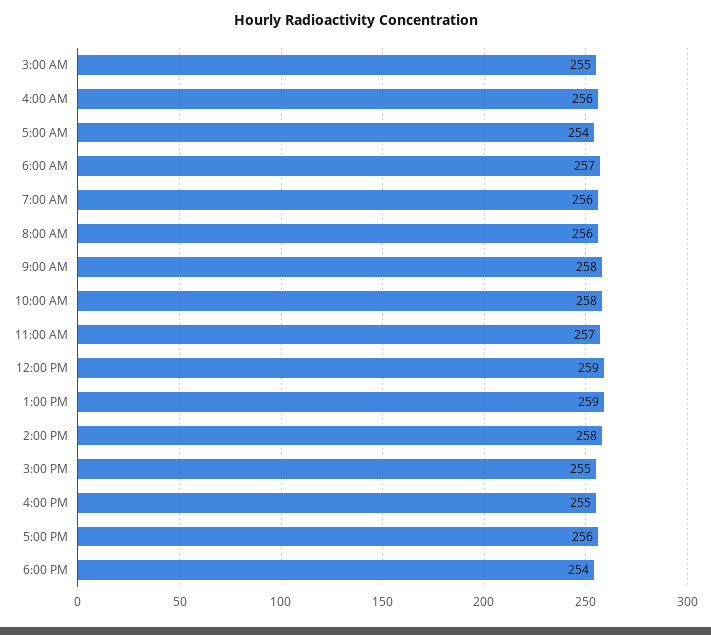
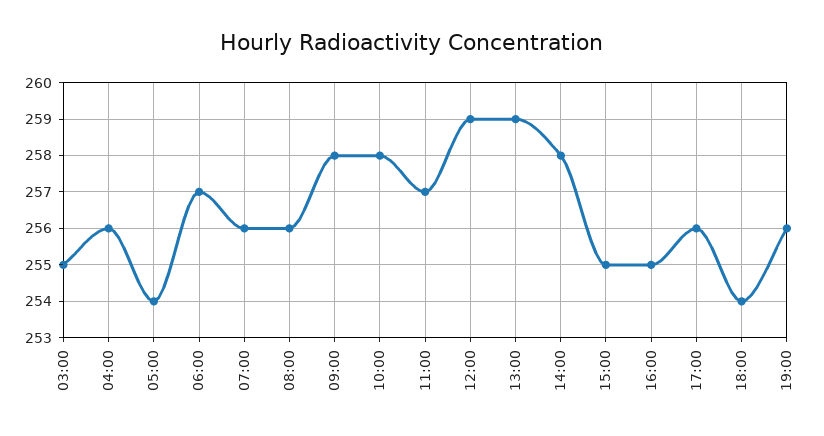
19:00: none -> 256

